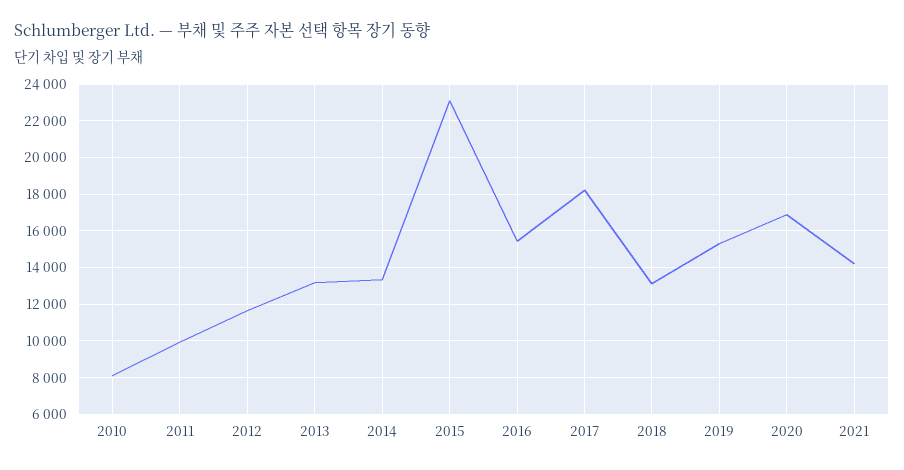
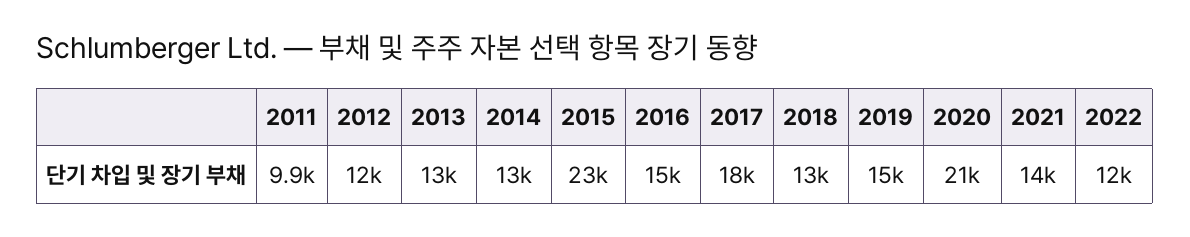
2010: 8000 -> none
2020: 17000 -> 21000
2022: none -> 12000

